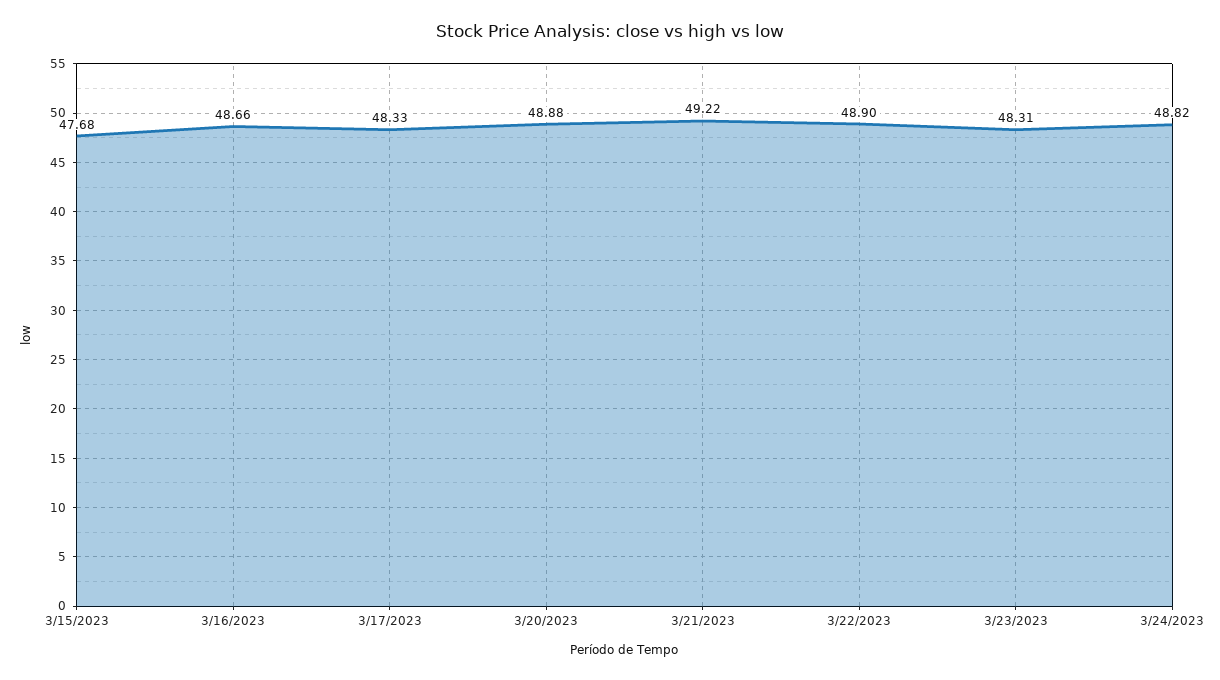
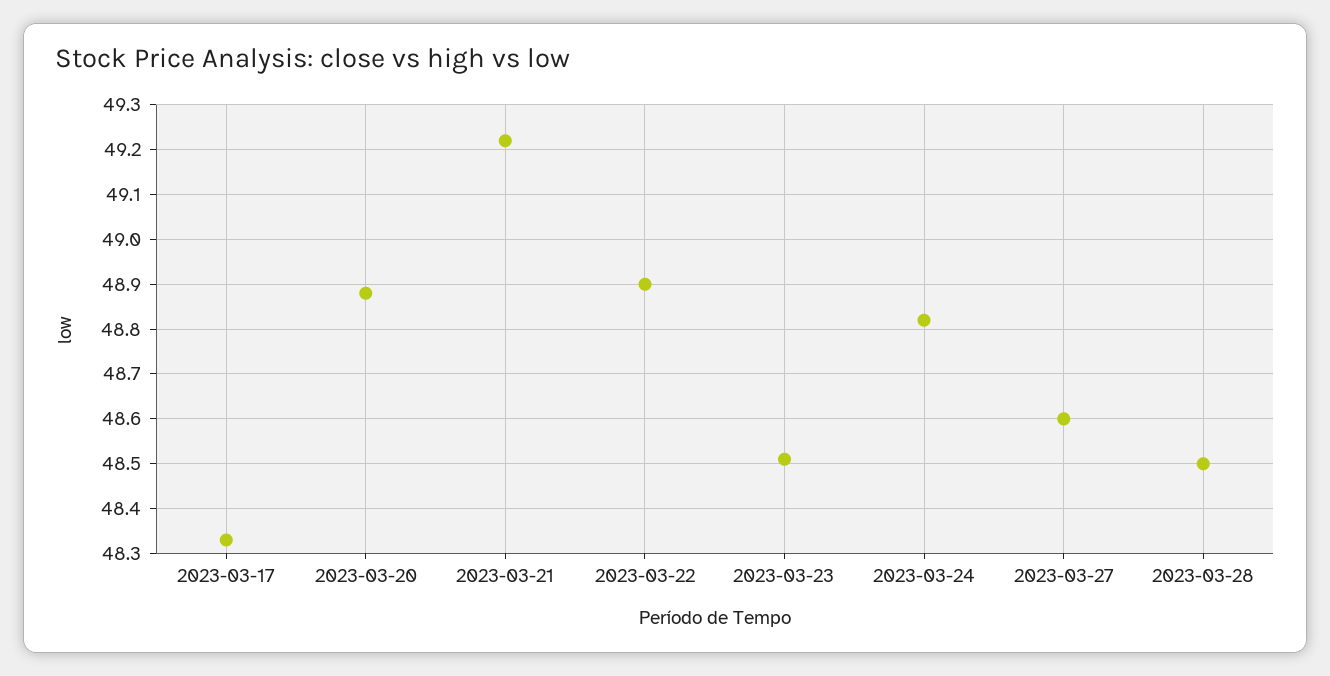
3/15/2023: 47.68 -> none
3/16/2023: 48.66 -> none
3/23/2023: 48.31 -> 48.5
2023-03-27: none -> 48.6
2023-03-28: none -> 48.5

